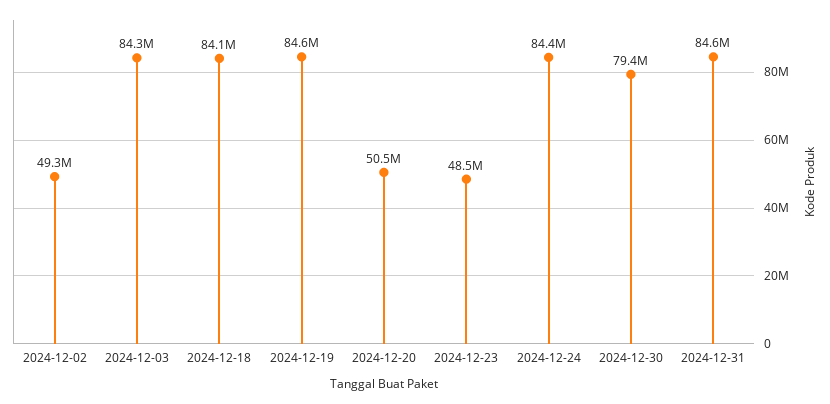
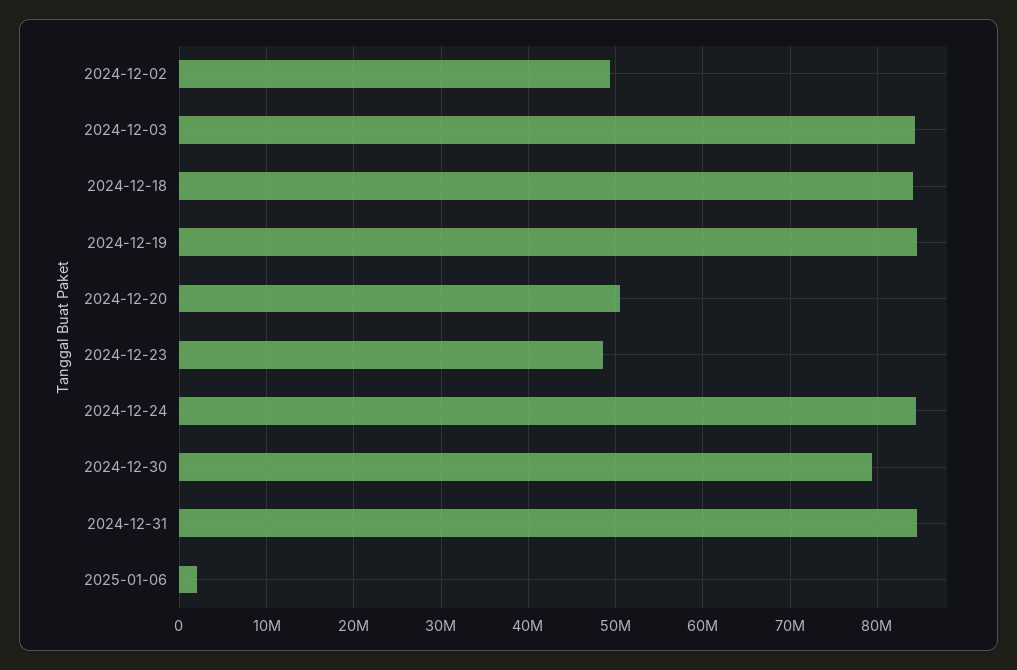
2025-01-06: none -> 2000000

